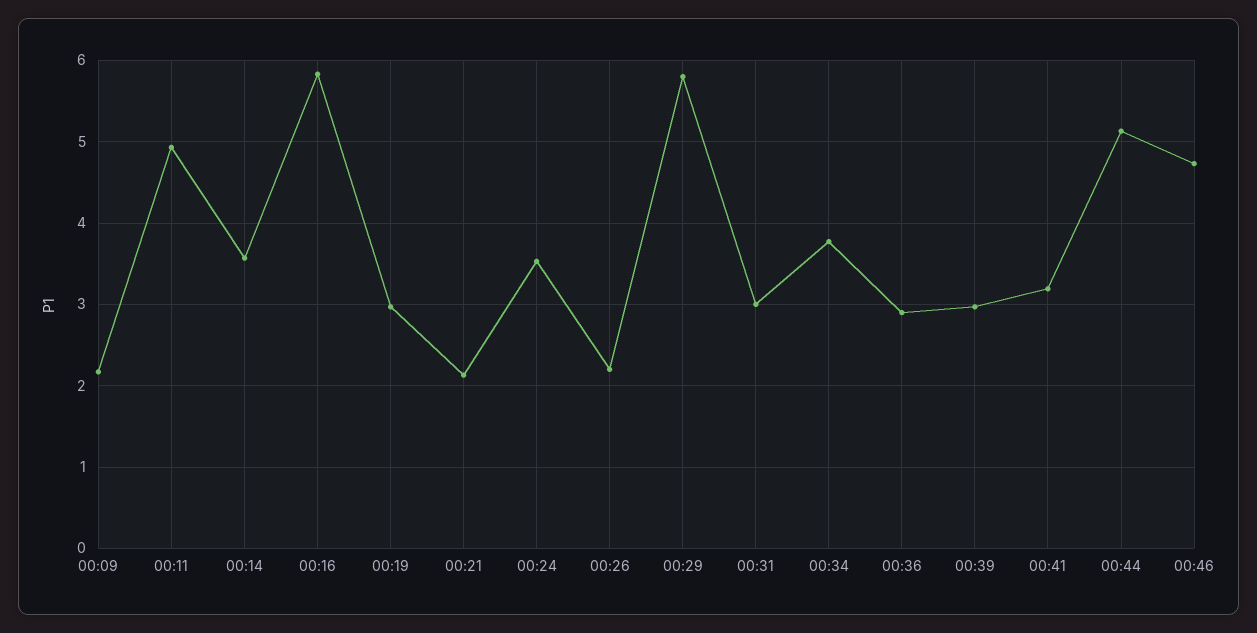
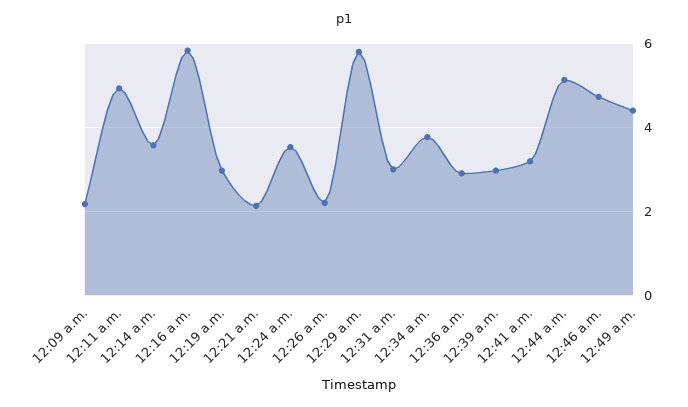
12:49 a.m.: none -> 4.4

